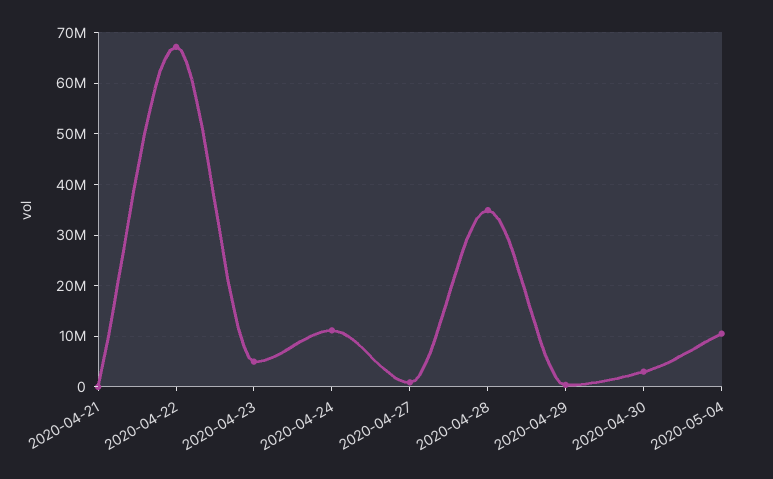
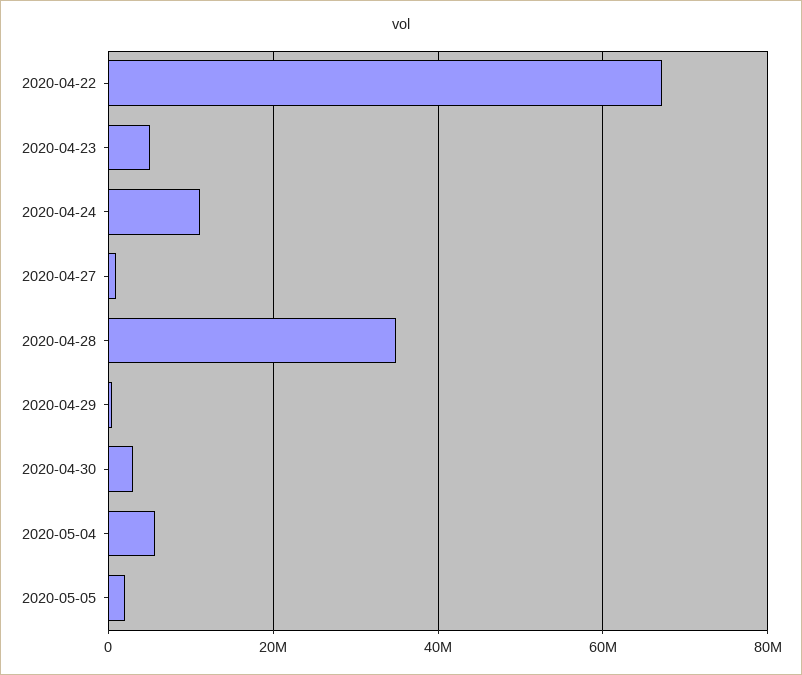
2020-04-21: 0 -> none
2020-05-04: 10000000 -> 6000000
2020-05-05: none -> 2000000

